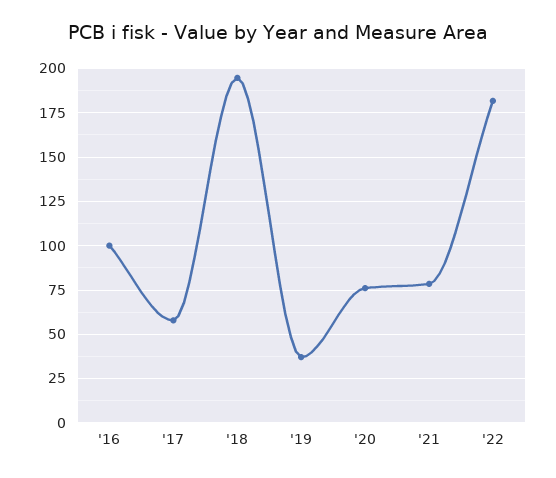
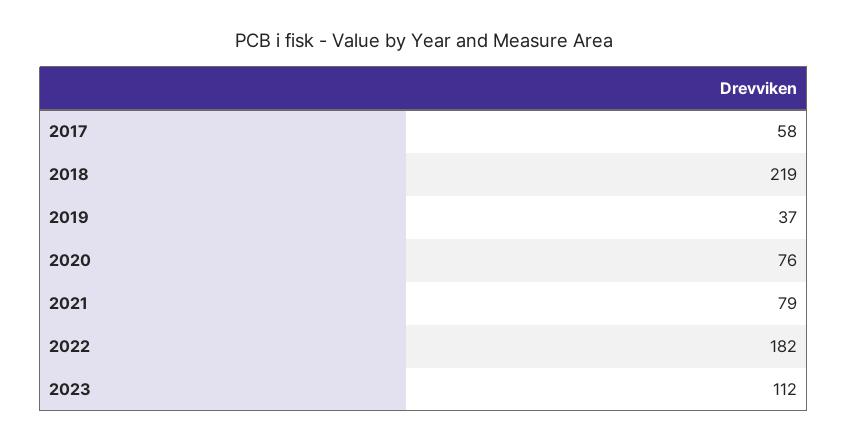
'16: 100 -> none
'18: 195 -> 219
2023: none -> 112

